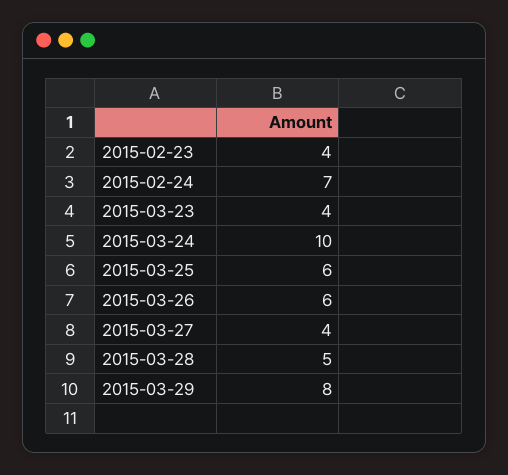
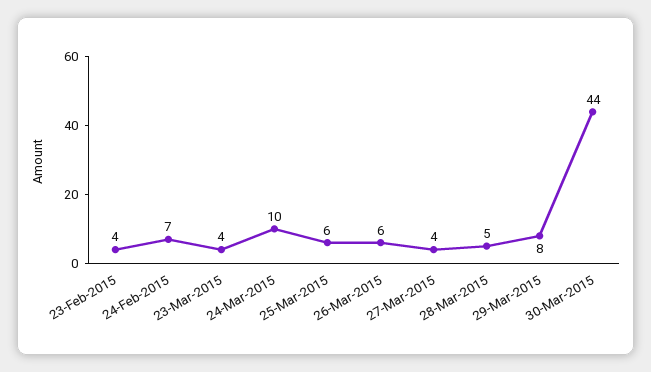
30-Mar-2015: none -> 44

